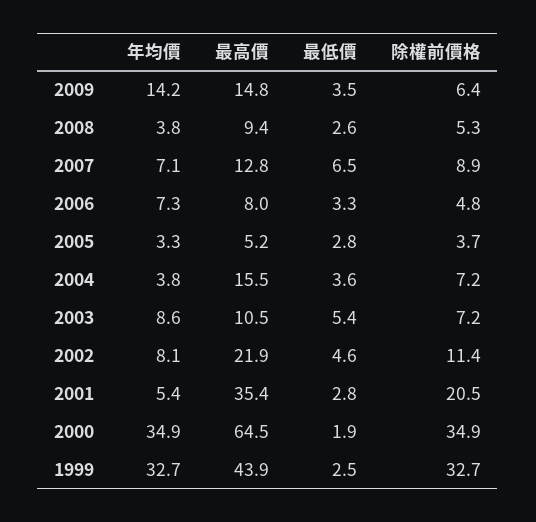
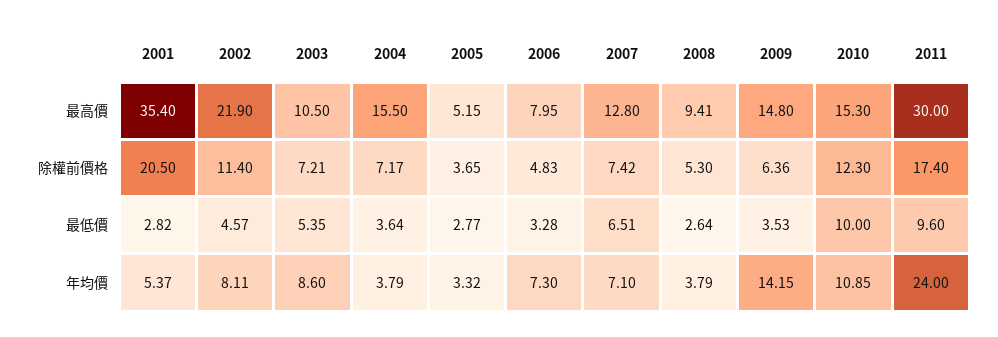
除權前價格, 2007: 8.9 -> 7.42
年均價, 2000: 34.9 -> none
最高價, 2000: 64.5 -> none
最低價, 2000: 1.9 -> none
除權前價格, 2000: 34.9 -> none
年均價, 1999: 32.7 -> none
最高價, 1999: 43.9 -> none
最低價, 1999: 2.5 -> none
除權前價格, 1999: 32.7 -> none
最高價, 2010: none -> 15.3
最高價, 2011: none -> 30
除權前價格, 2010: none -> 12.3
除權前價格, 2011: none -> 17.4
最低價, 2010: none -> 10
最低價, 2011: none -> 9.6
年均價, 2010: none -> 10.85
年均價, 2011: none -> 24

